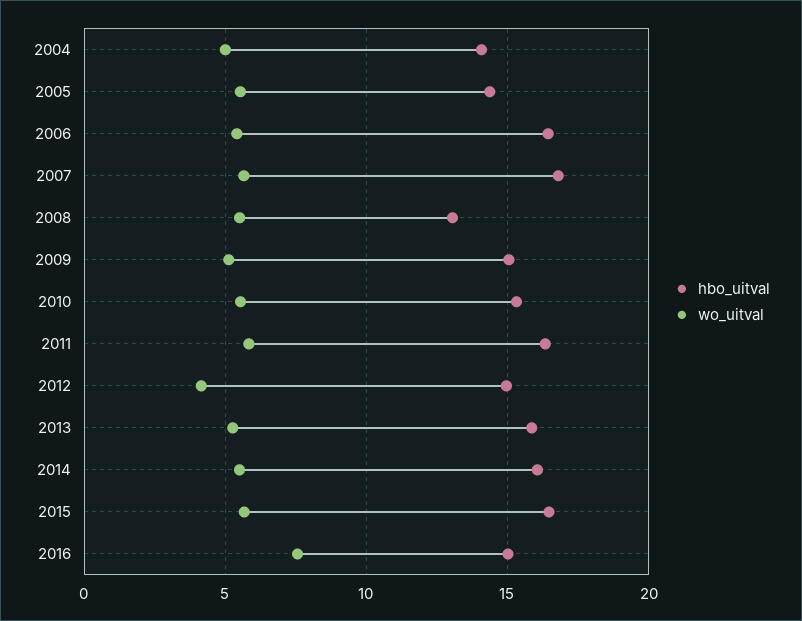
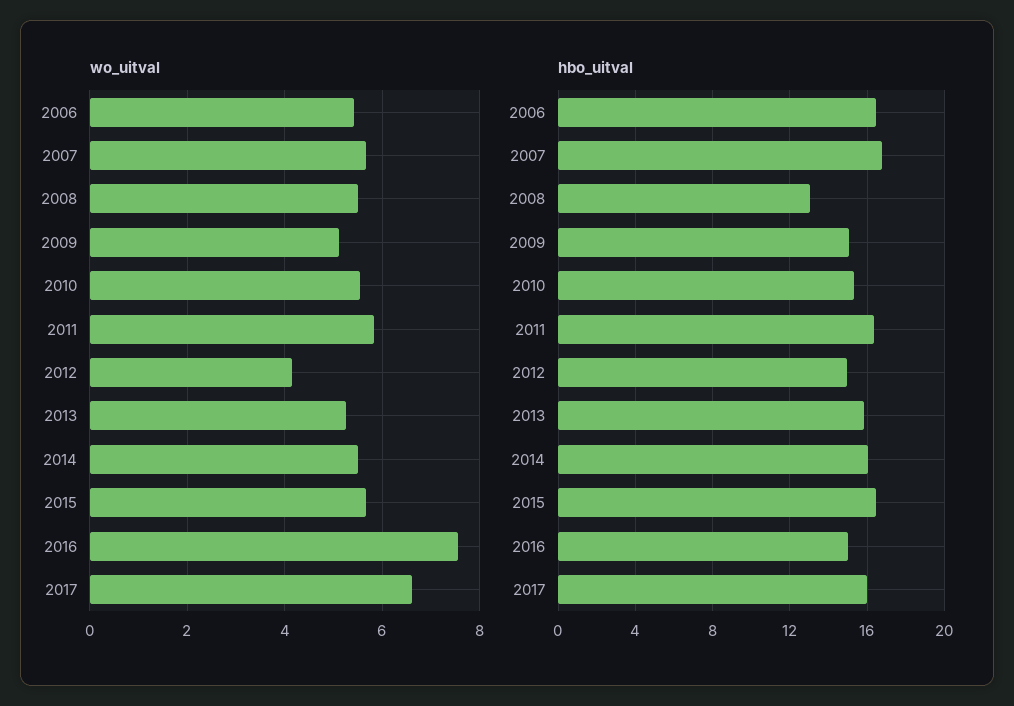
hbo_uitval, 2004: 14 -> none
wo_uitval, 2004: 5 -> none
hbo_uitval, 2005: 14.5 -> none
wo_uitval, 2005: 5.5 -> none
wo_uitval, 2017: none -> 6.6
hbo_uitval, 2017: none -> 16

